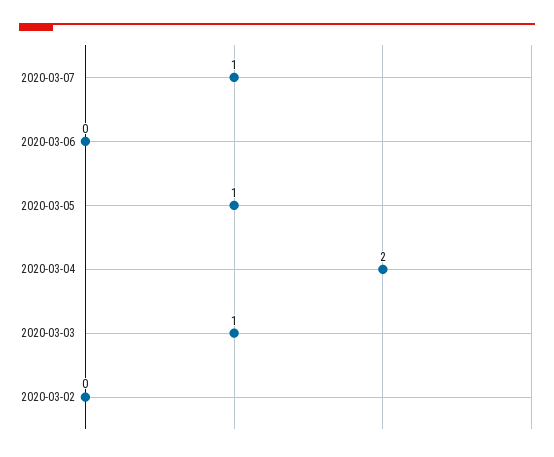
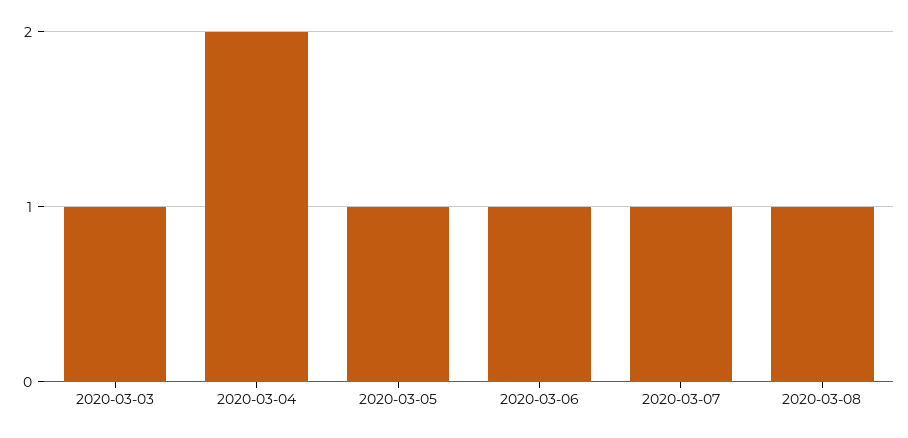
2020-03-06: 0 -> 1
2020-03-02: 0 -> none
2020-03-08: none -> 1

